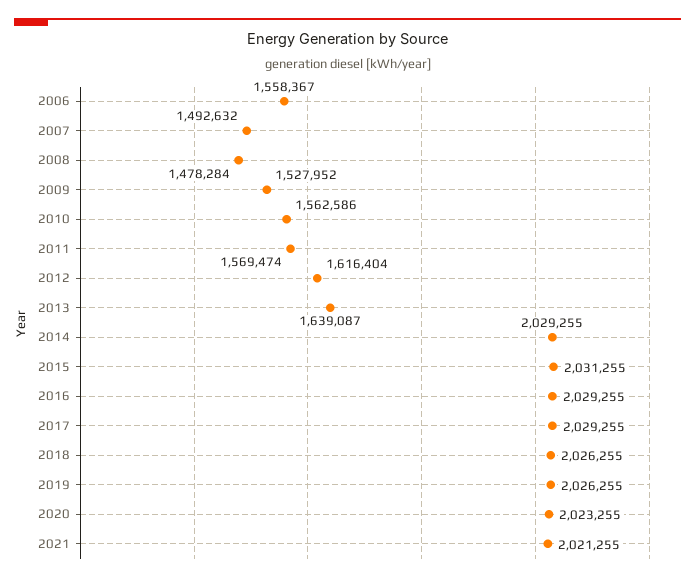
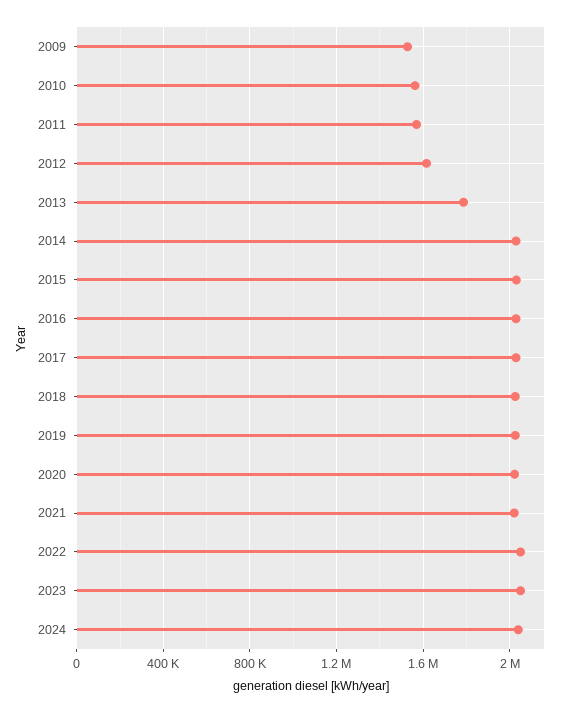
2006: 1558367 -> none
2007: 1492632 -> none
2008: 1478284 -> none
2013: 1639087 -> 1800000
2022: none -> 2050000
2023: none -> 2050000
2024: none -> 2050000

